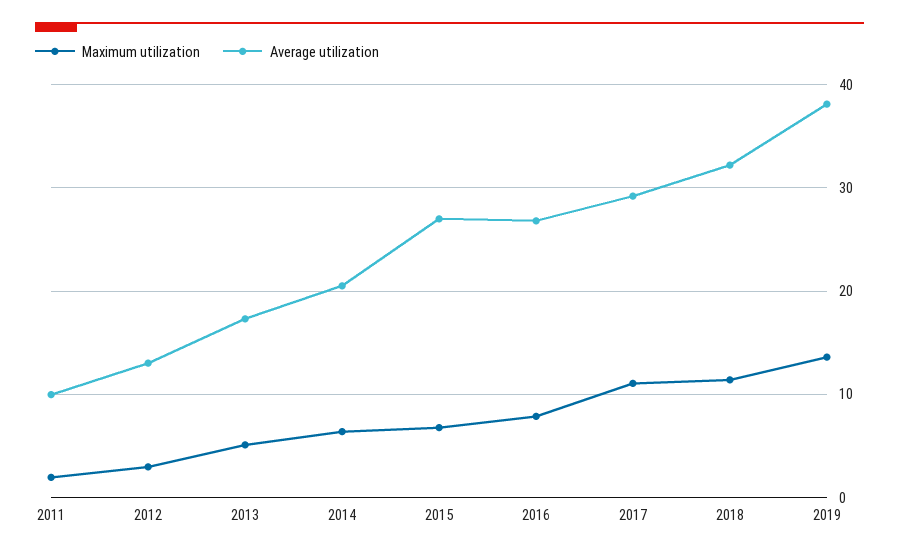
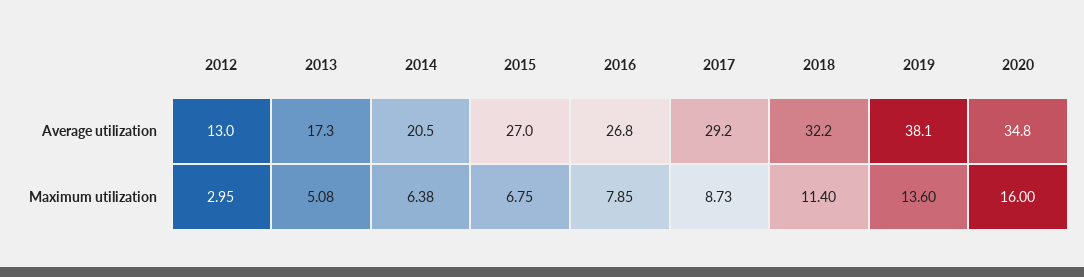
Maximum utilization, 2011: 2 -> none
Average utilization, 2011: 10 -> none
Maximum utilization, 2017: 11 -> 8.73
Average utilization, 2020: none -> 34.8
Maximum utilization, 2020: none -> 16

